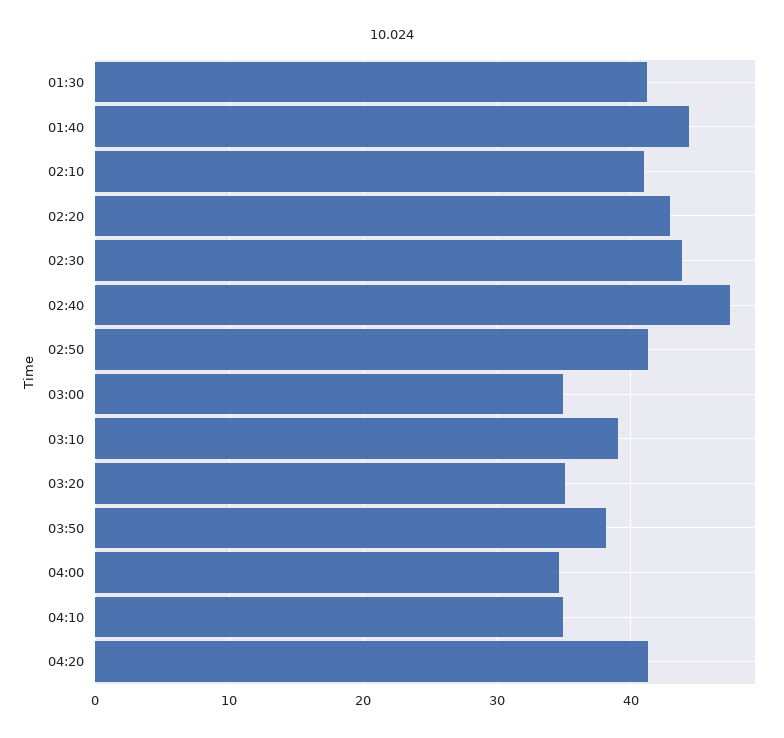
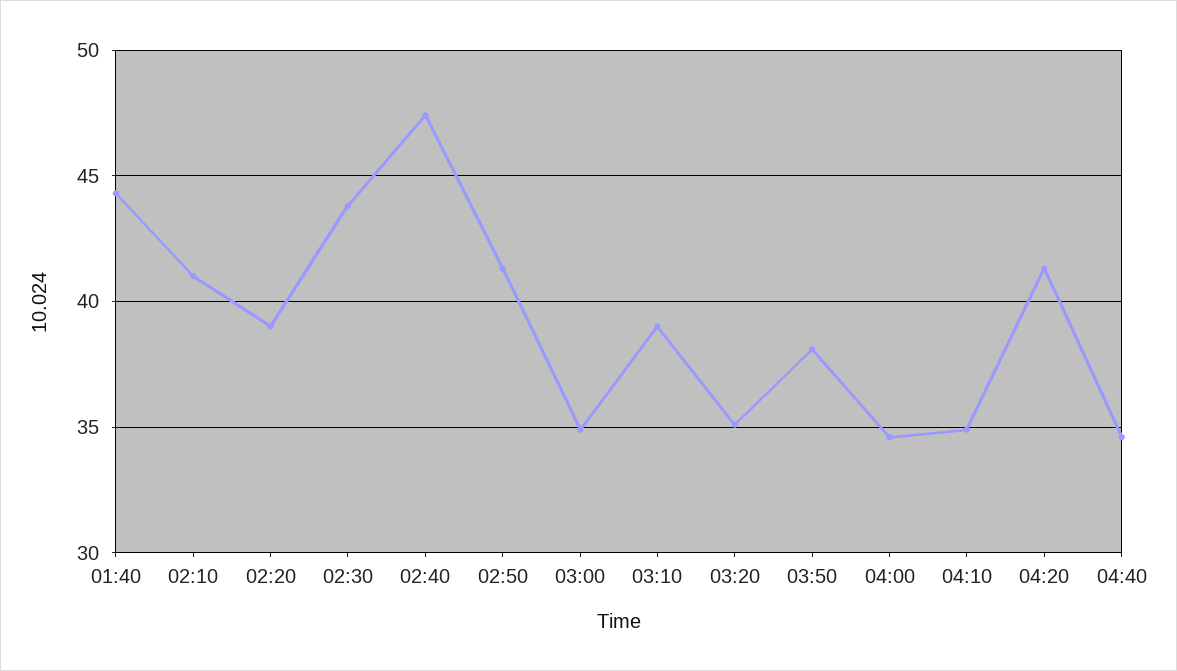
01:30: 41 -> none
02:20: 43 -> 39
04:40: none -> 34.5

